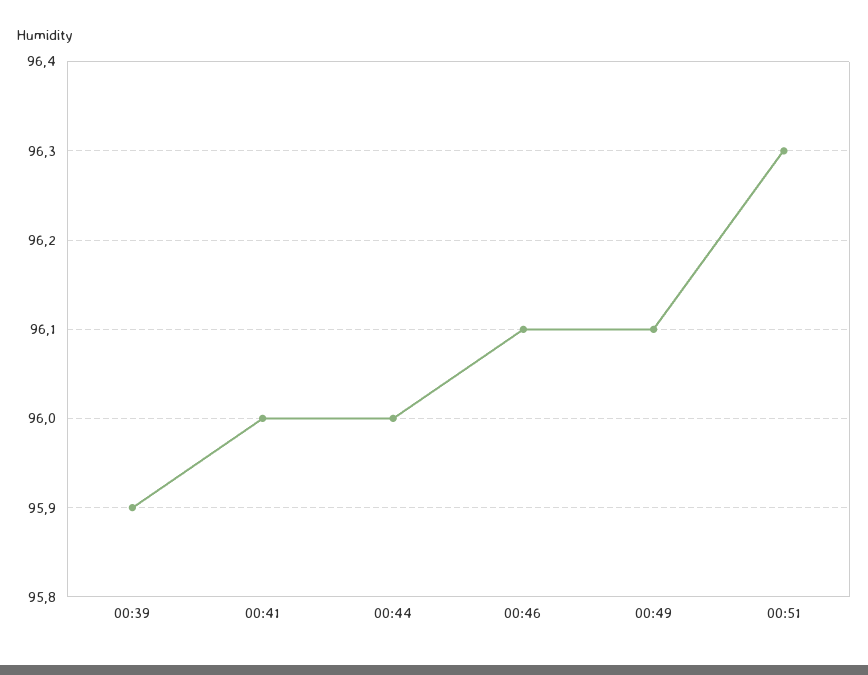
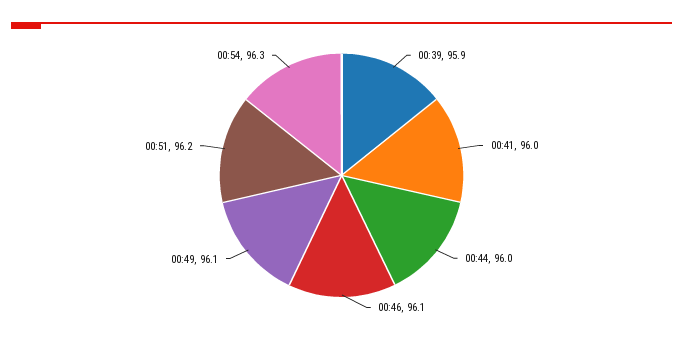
00:51: 96.3 -> 96.2
00:54: none -> 96.3

